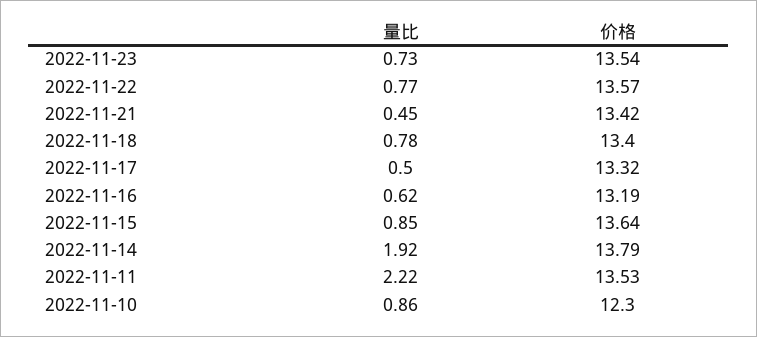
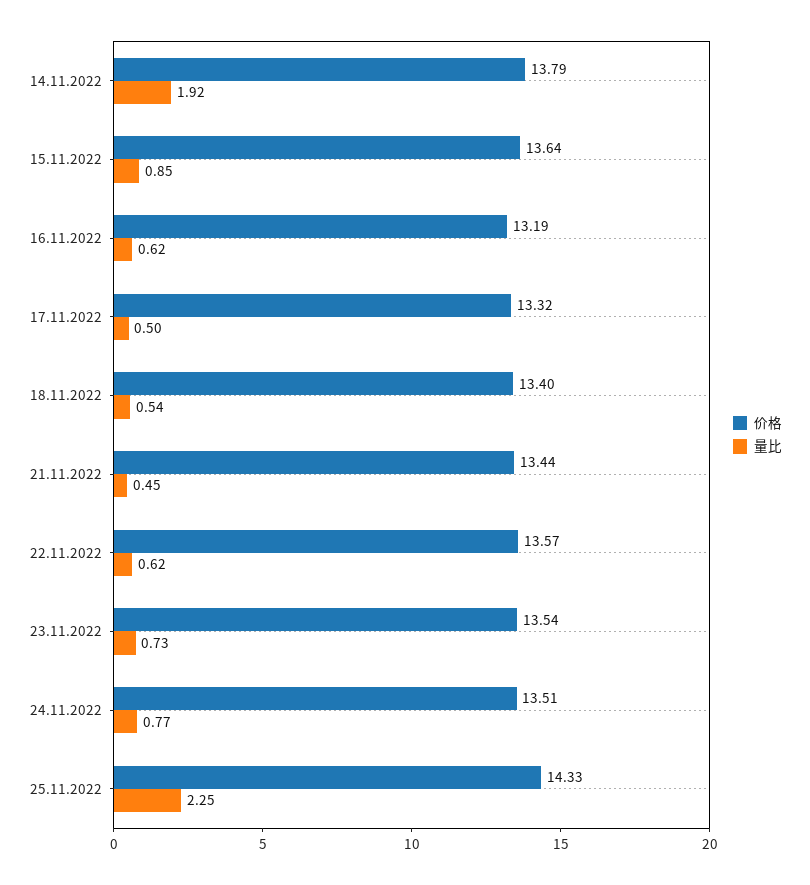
量比, 2022-11-22: 0.77 -> 0.62
价格, 2022-11-21: 13.42 -> 13.44
量比, 2022-11-18: 0.78 -> 0.54
量比, 2022-11-11: 2.22 -> none
价格, 2022-11-11: 13.53 -> none
量比, 2022-11-10: 0.86 -> none
价格, 2022-11-10: 12.3 -> none
价格, 24.11.2022: none -> 13.51
量比, 24.11.2022: none -> 0.77
价格, 25.11.2022: none -> 14.33
量比, 25.11.2022: none -> 2.25

